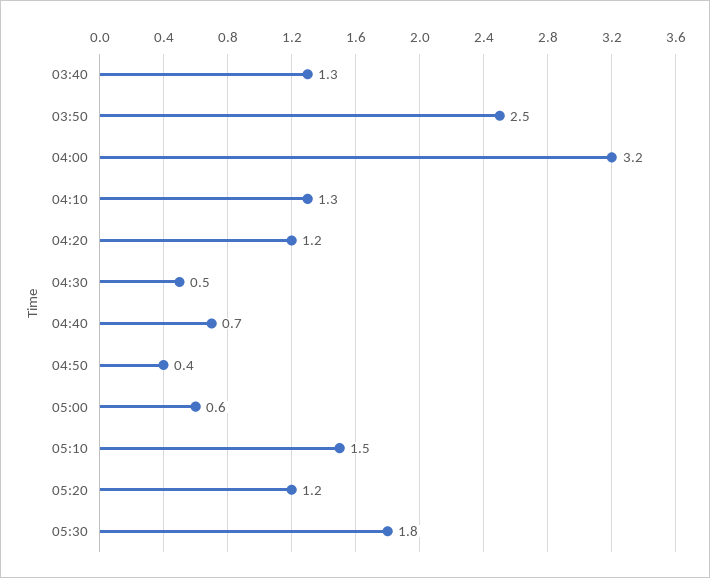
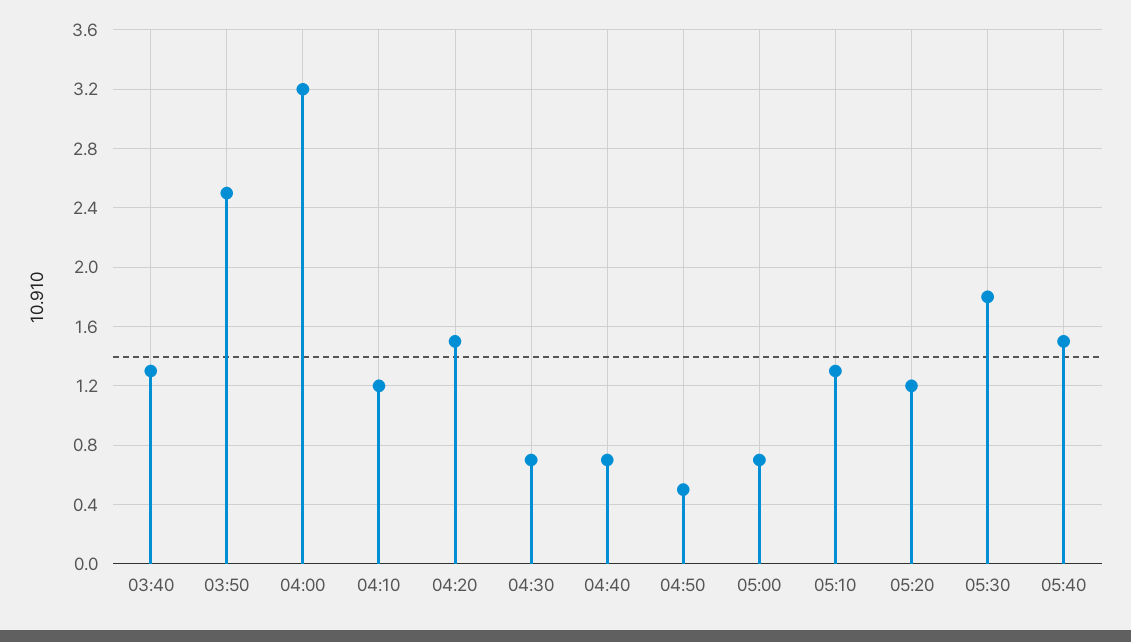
04:10: 1.3 -> 1.2
04:20: 1.2 -> 1.5
04:30: 0.5 -> 0.7
04:50: 0.4 -> 0.5
05:00: 0.6 -> 0.7
05:10: 1.5 -> 1.3
05:40: none -> 1.5

